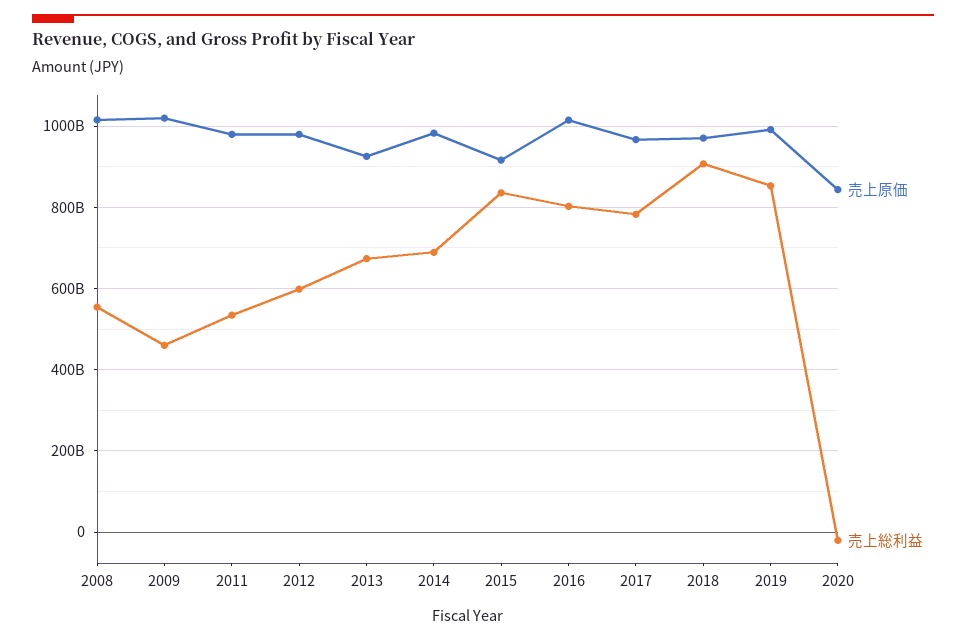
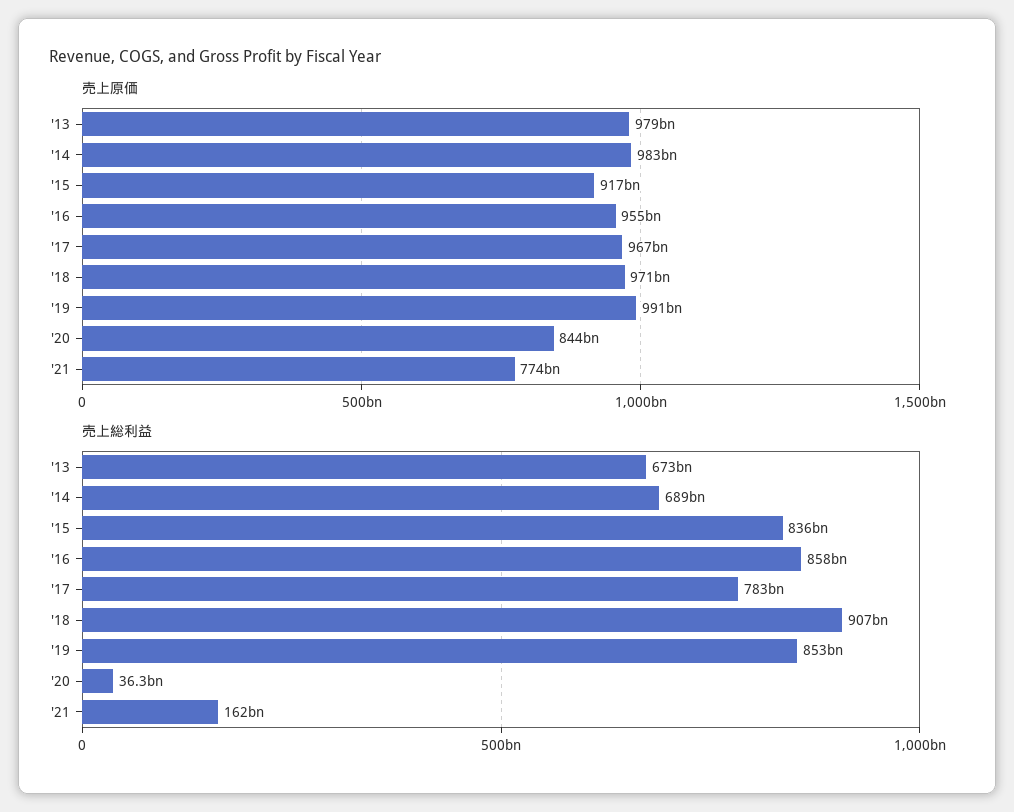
売上原価, 2008: 1020000000000 -> none
売上総利益, 2008: 560000000000 -> none
売上原価, 2009: 1020000000000 -> none
売上総利益, 2009: 460000000000 -> none
売上原価, 2011: 980000000000 -> none
売上総利益, 2011: 540000000000 -> none
売上原価, 2012: 980000000000 -> none
売上総利益, 2012: 600000000000 -> none
売上原価, 2013: 920000000000 -> 979000000000
売上原価, 2016: 1020000000000 -> 955000000000
売上総利益, 2016: 800000000000 -> 858000000000
売上総利益, 2020: -20000000000 -> 36300000000
売上原価, '21: none -> 774000000000
売上総利益, '21: none -> 162000000000

